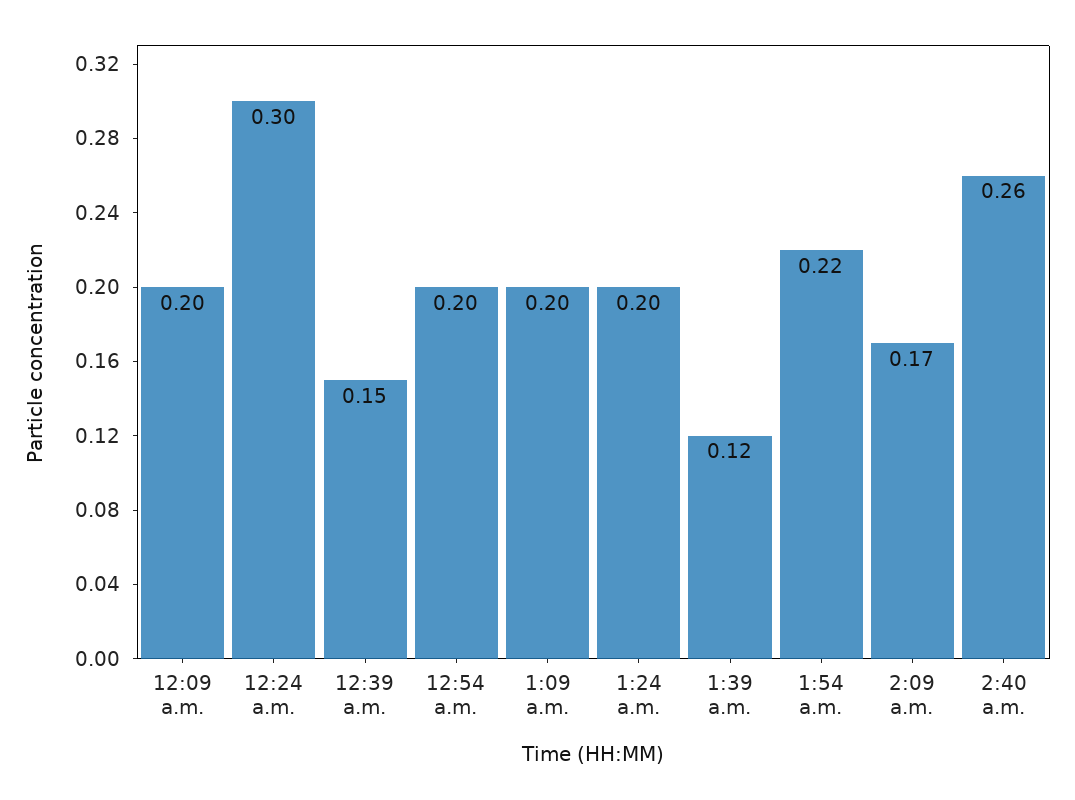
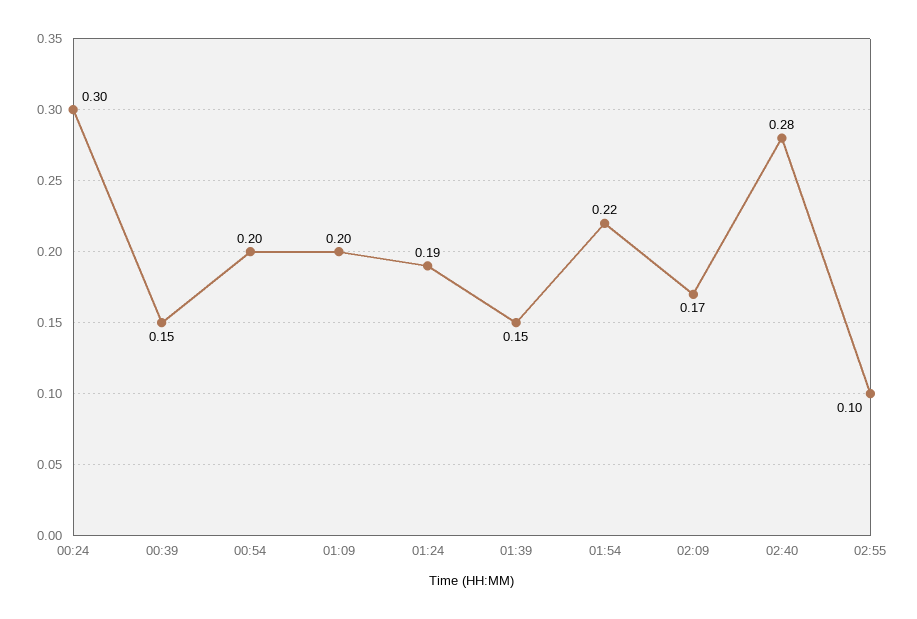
12:09 a.m.: 0.2 -> none
1:24 a.m.: 0.2 -> 0.19
1:39 a.m.: 0.12 -> 0.15
2:40 a.m.: 0.26 -> 0.28
02:55: none -> 0.1

